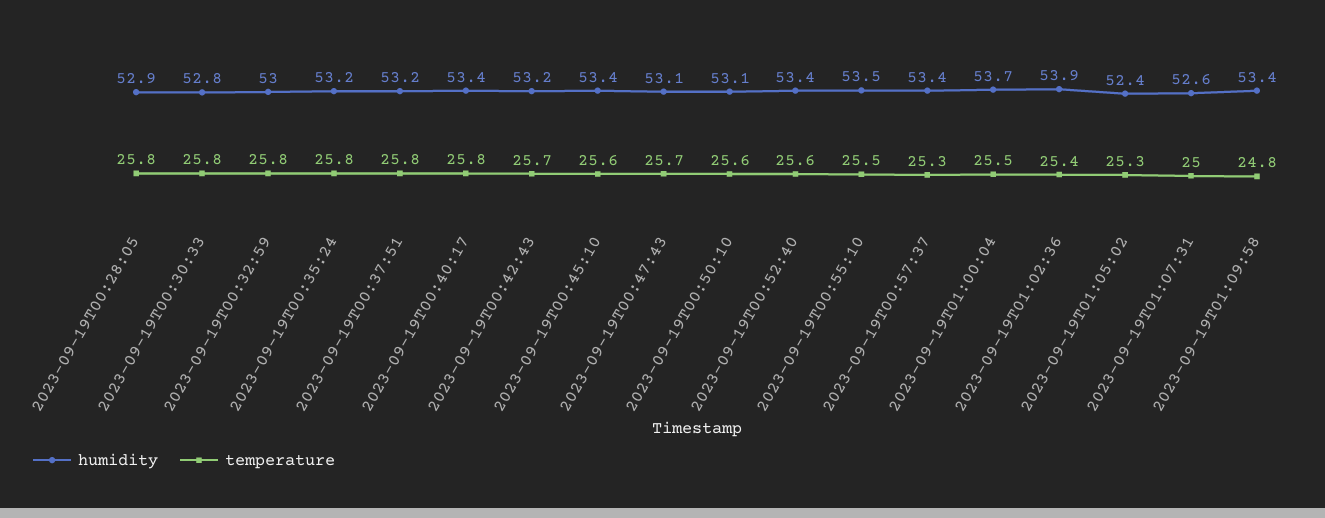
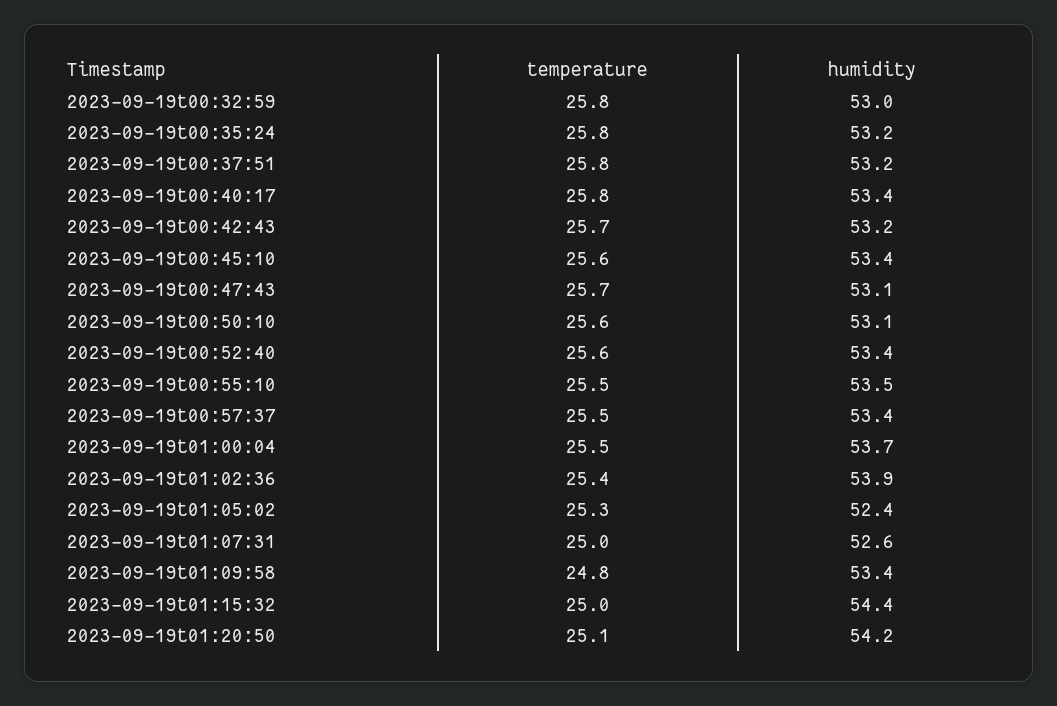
humidity, 2023-09-19T00:28:05: 52.9 -> none
temperature, 2023-09-19T00:28:05: 25.8 -> none
humidity, 2023-09-19T00:30:33: 52.8 -> none
temperature, 2023-09-19T00:30:33: 25.8 -> none
temperature, 2023-09-19T00:57:37: 25.3 -> 25.5
temperature, 2023-09-19t01:15:32: none -> 25
humidity, 2023-09-19t01:15:32: none -> 54.4
temperature, 2023-09-19t01:20:50: none -> 25.1
humidity, 2023-09-19t01:20:50: none -> 54.2

